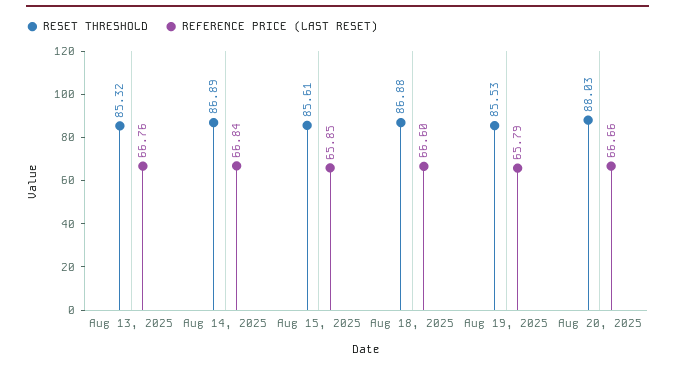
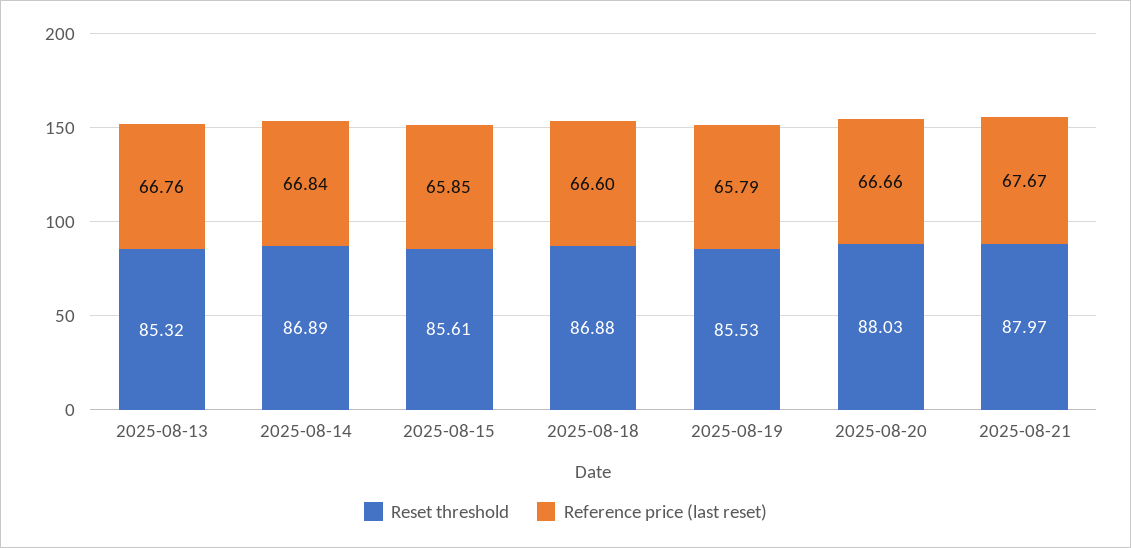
RESET THRESHOLD, 2025-08-21: none -> 87.97
REFERENCE PRICE (LAST RESET), 2025-08-21: none -> 67.67

